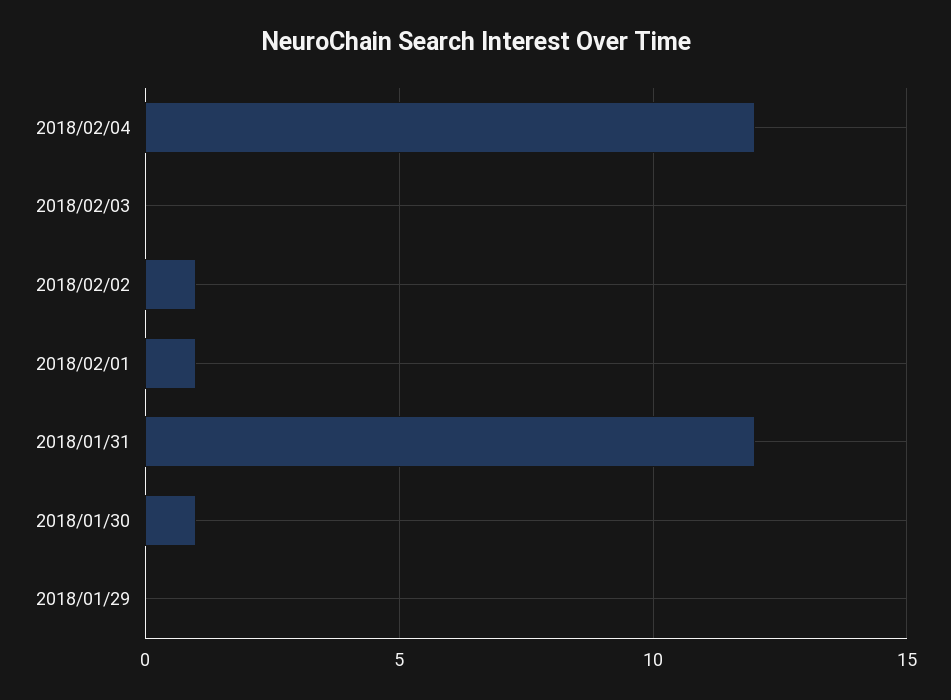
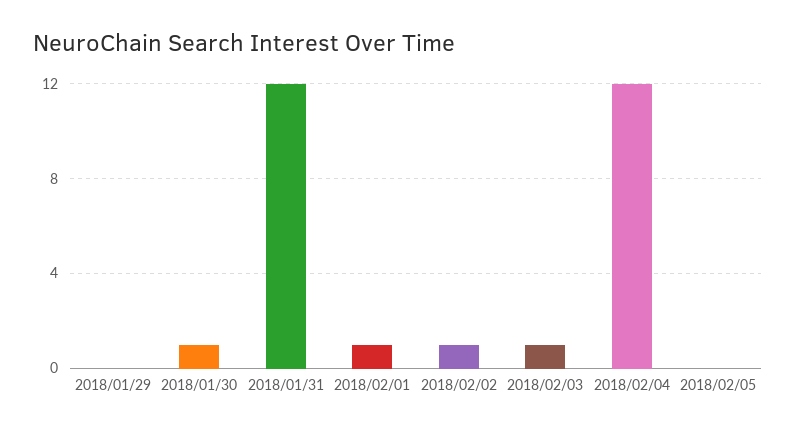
2018/02/03: 0 -> 1
2018/02/05: none -> 0

